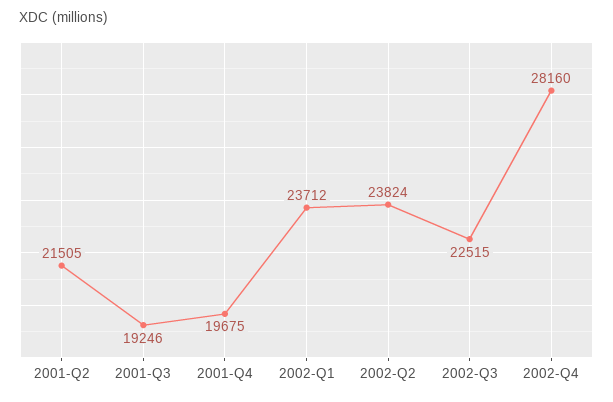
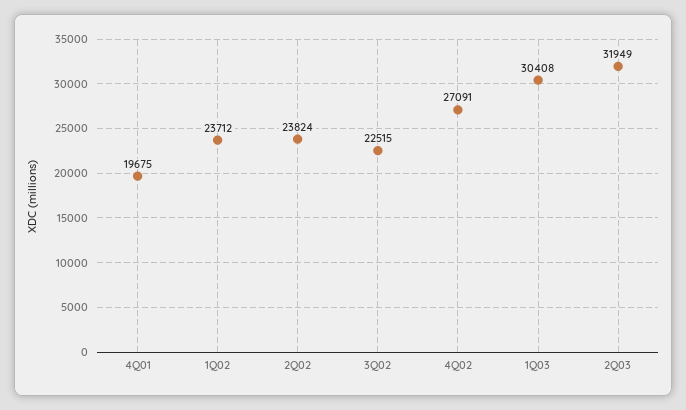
2001-Q2: 21505 -> none
2001-Q3: 19246 -> none
2002-Q4: 28160 -> 27091
1Q03: none -> 30408
2Q03: none -> 31949

